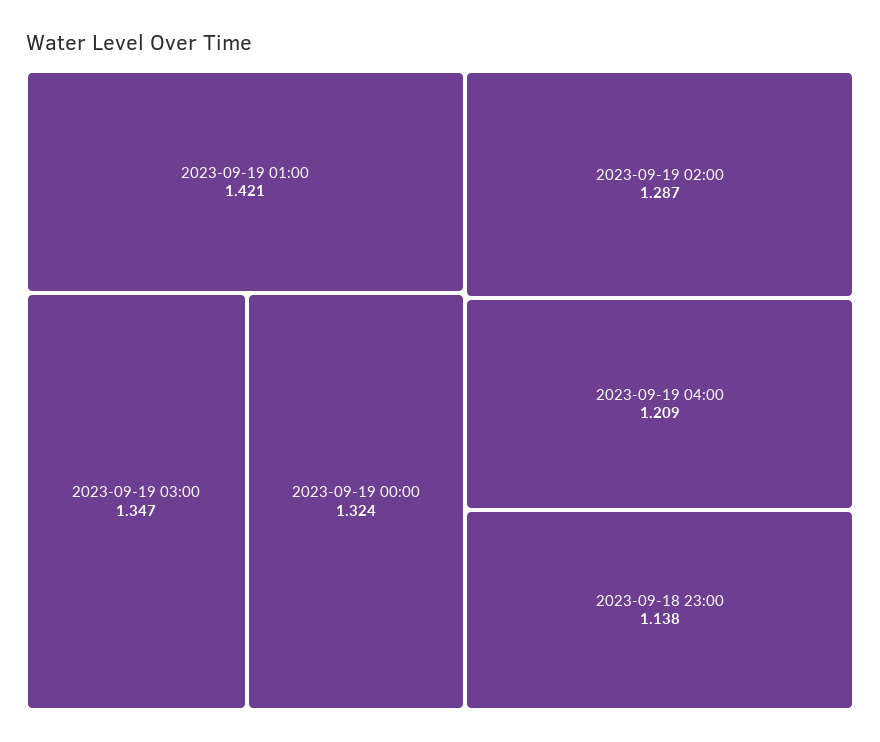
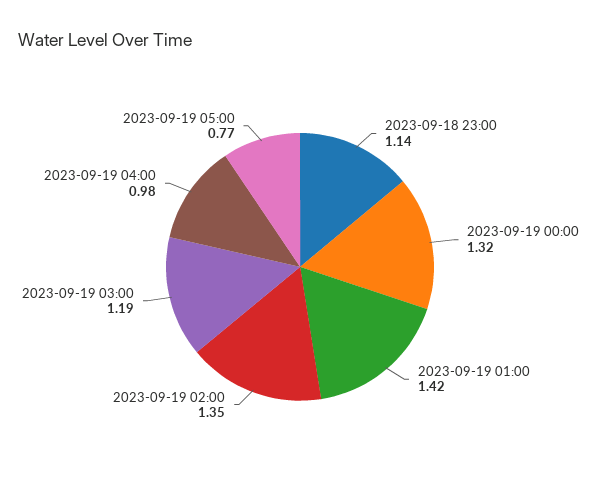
2023-09-19 03:00: 1.347 -> 1.19
2023-09-19 02:00: 1.287 -> 1.35
2023-09-19 04:00: 1.209 -> 0.98
2023-09-19 05:00: none -> 0.77

